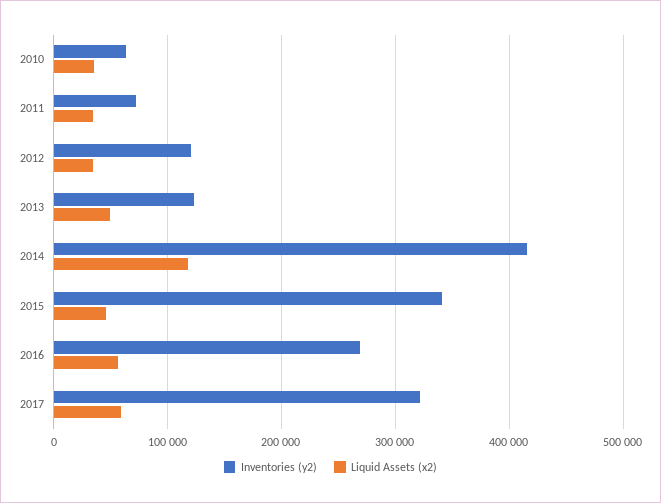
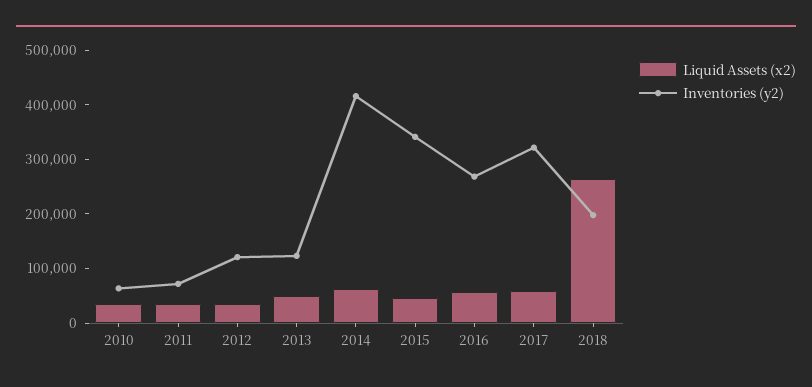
Liquid Assets (x2), 2014: 120000 -> 60000
Liquid Assets (x2), 2018: none -> 260000
Inventories (y2), 2018: none -> 200000

